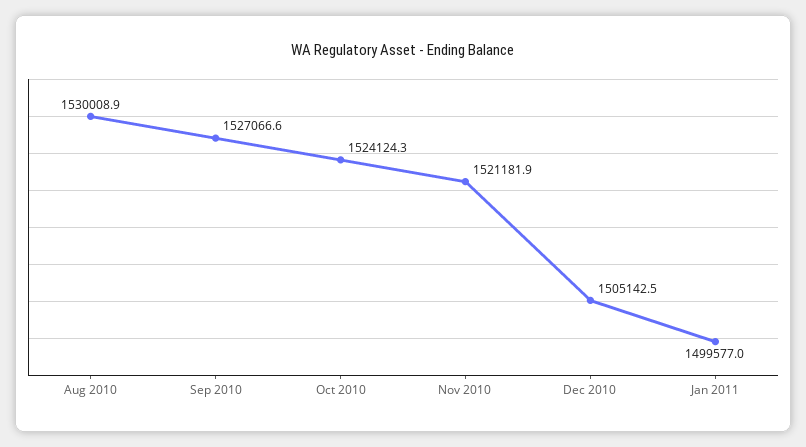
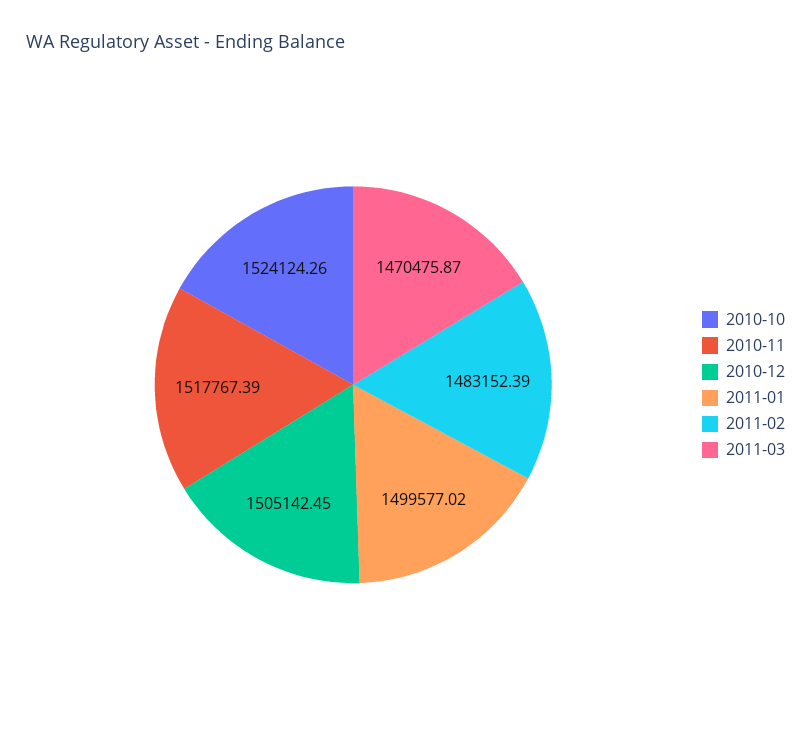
Aug 2010: 1530008.9 -> none
Sep 2010: 1527066.6 -> none
Nov 2010: 1521181.9 -> 1517767.39
2011-02: none -> 1483152.39
2011-03: none -> 1470475.87

